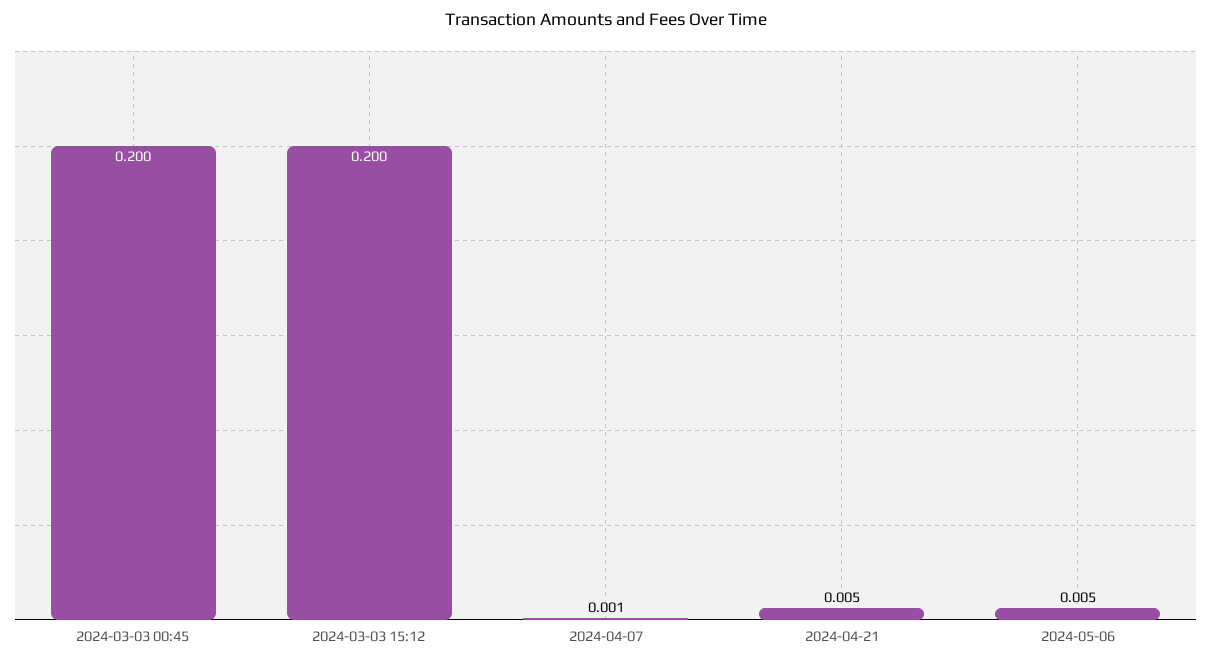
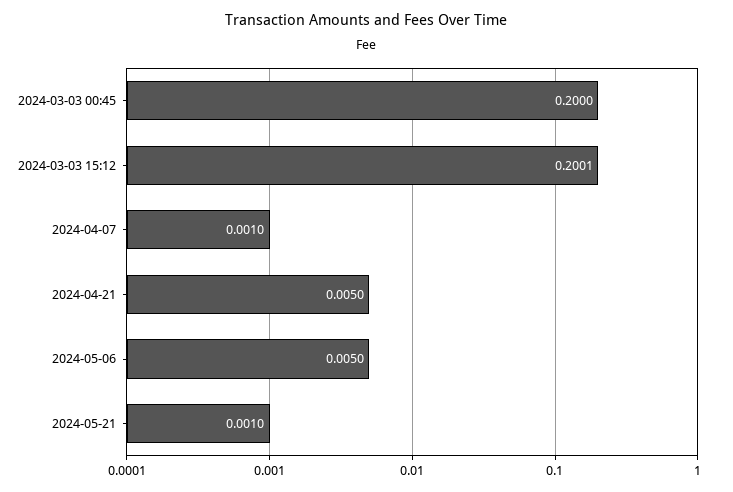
2024-05-21: none -> 0.001

